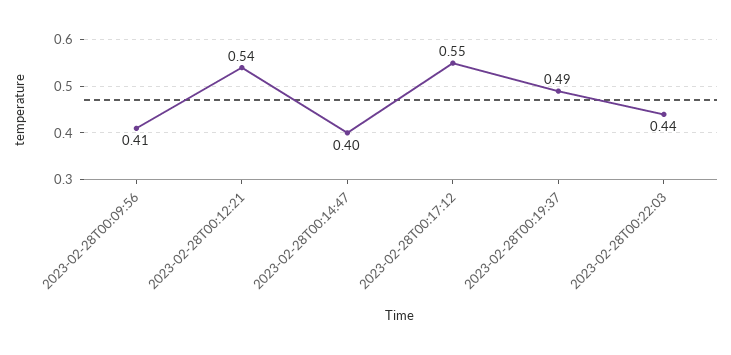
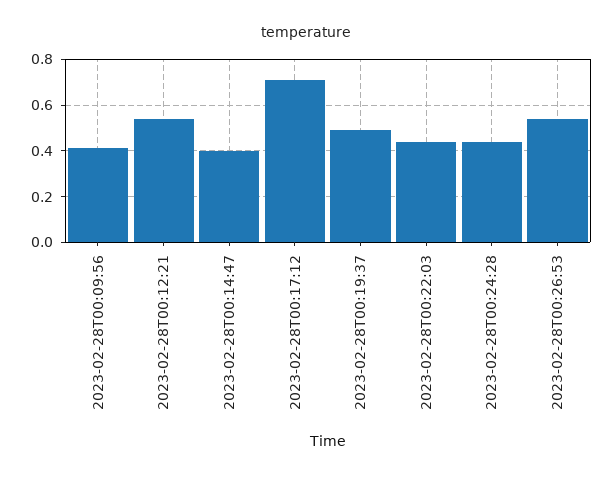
2023-02-28T00:17:12: 0.55 -> 0.7
2023-02-28T00:24:28: none -> 0.45
2023-02-28T00:26:53: none -> 0.55

